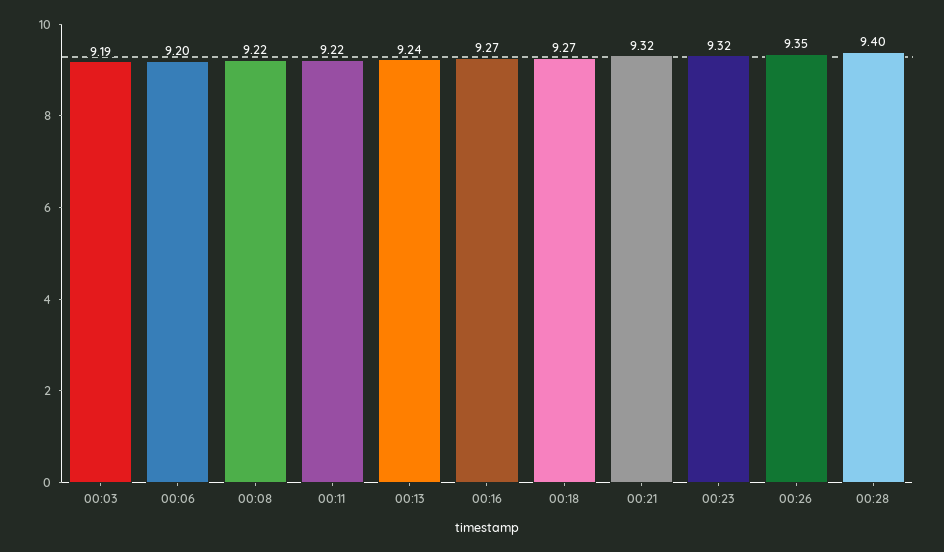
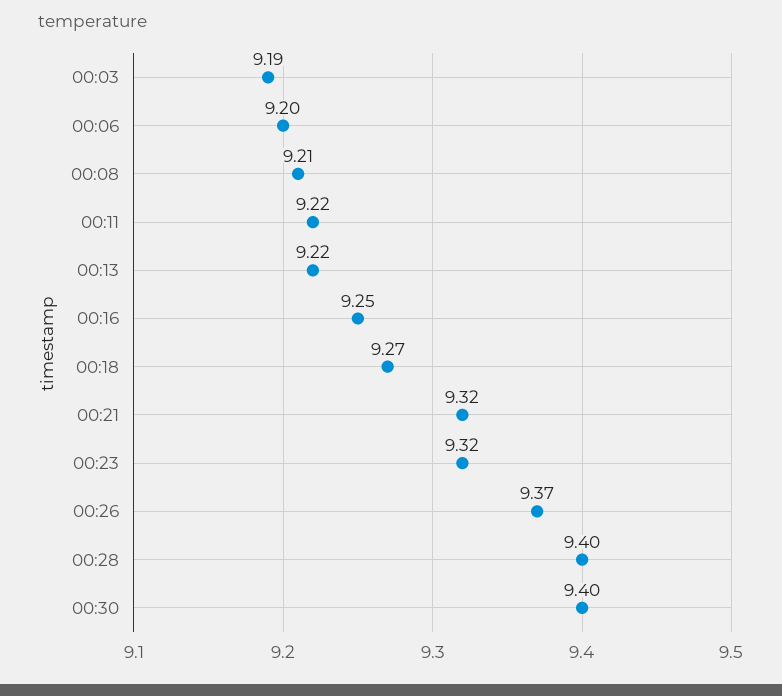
00:08: 9.22 -> 9.21
00:13: 9.24 -> 9.22
00:16: 9.27 -> 9.25
00:26: 9.35 -> 9.37
00:30: none -> 9.4

